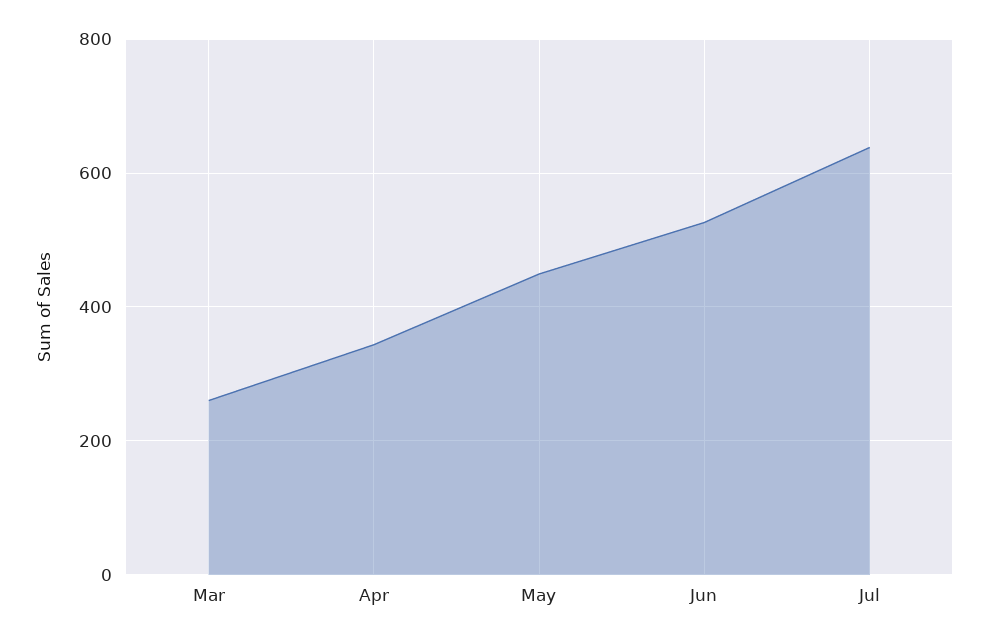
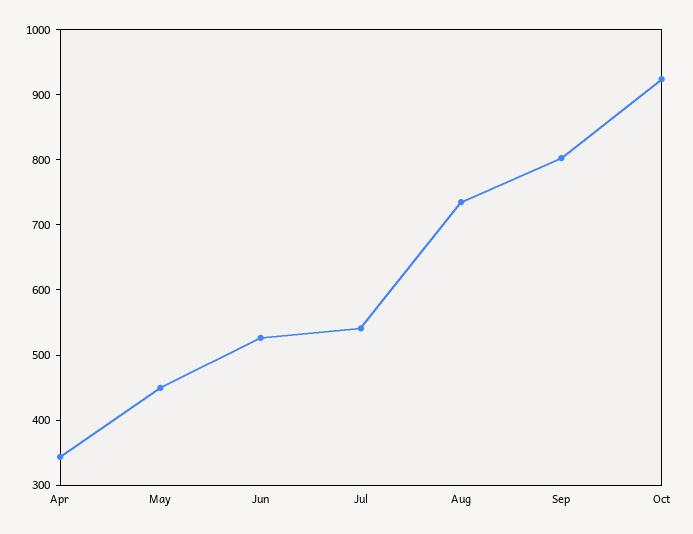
Mar: 260 -> none
Jul: 640 -> 540
Aug: none -> 740
Sep: none -> 800
Oct: none -> 920

